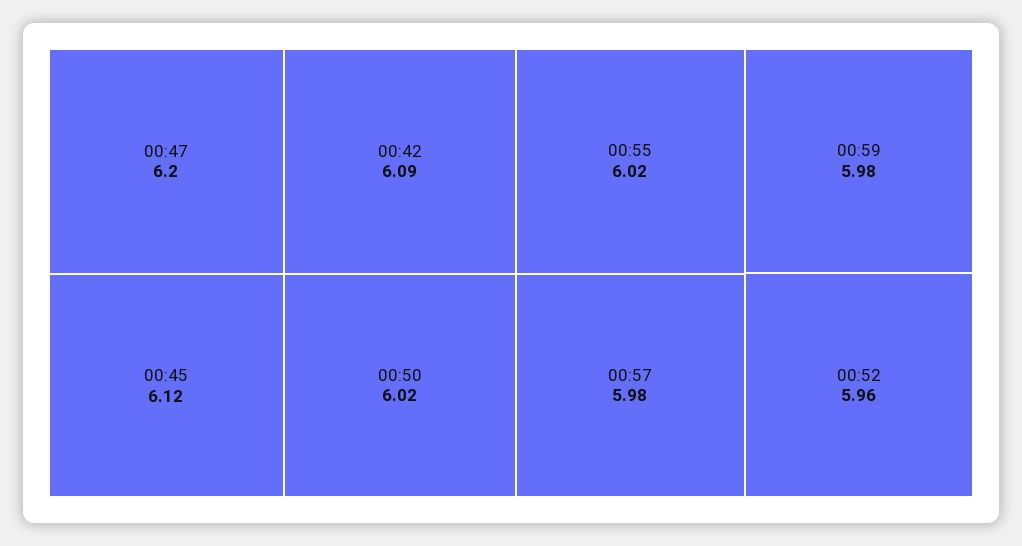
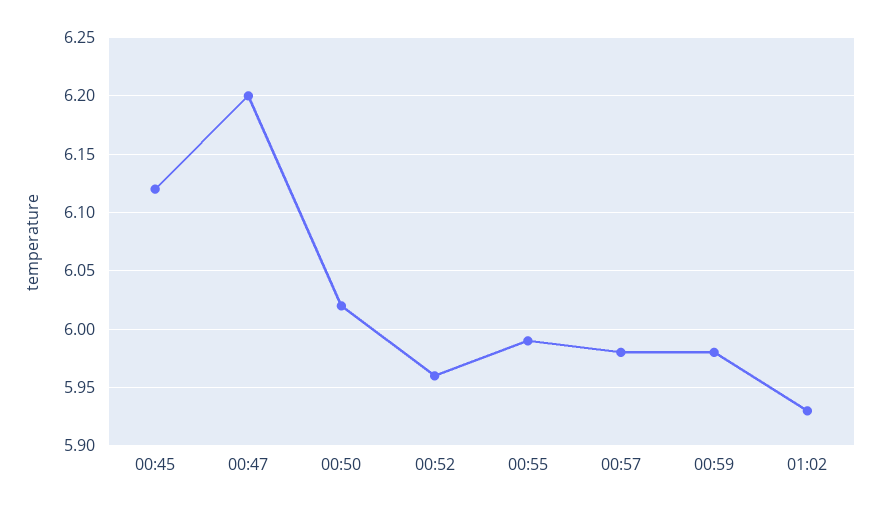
00:42: 6.09 -> none
00:55: 6.02 -> 5.99
01:02: none -> 5.93

